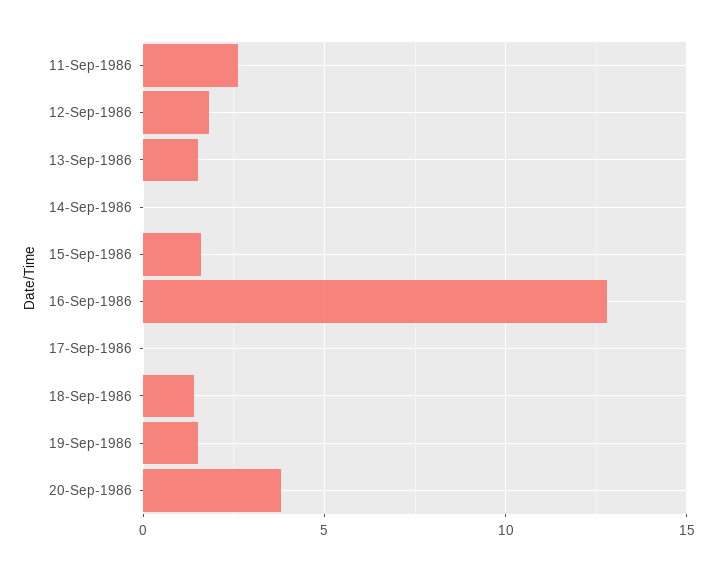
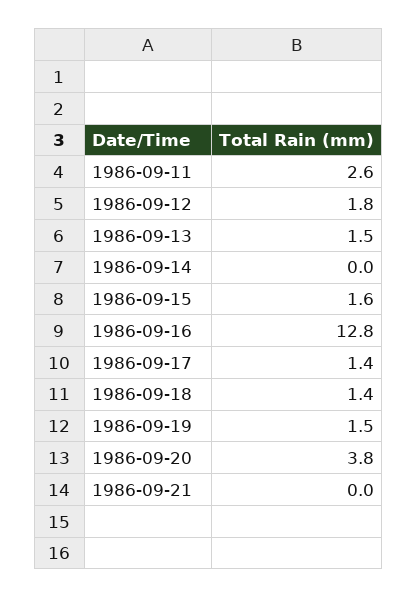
17-Sep-1986: 0 -> 1.4
1986-09-21: none -> 0

